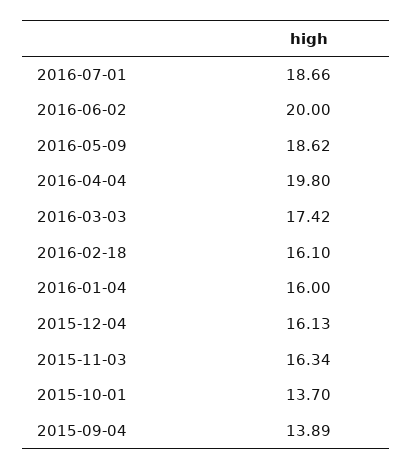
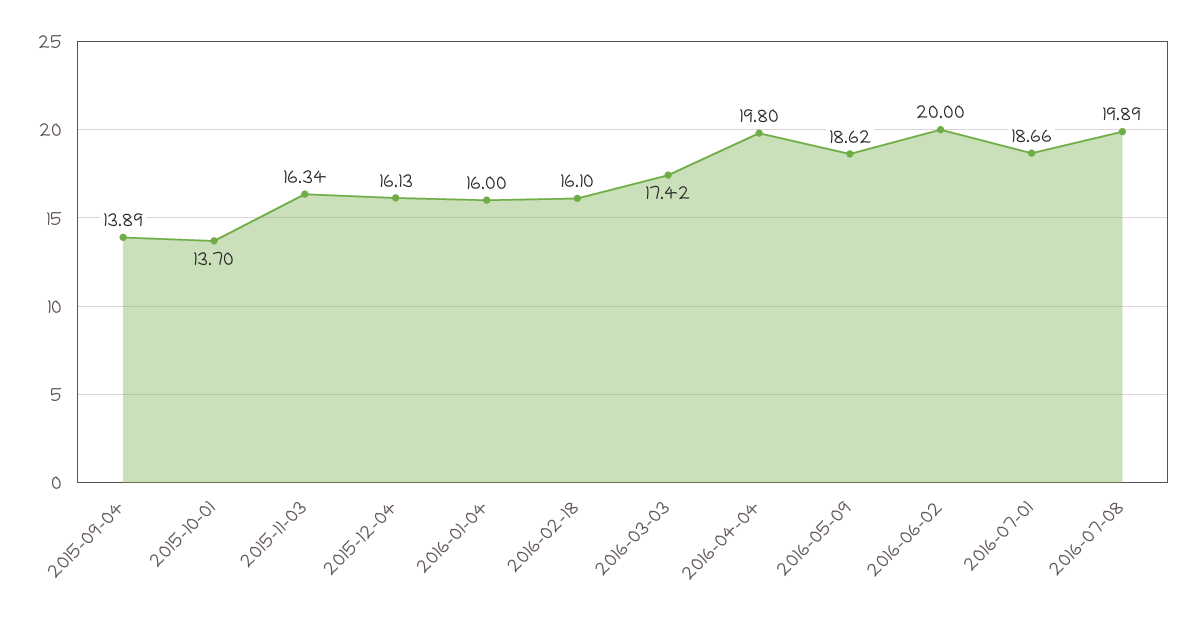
2016-07-08: none -> 19.89

